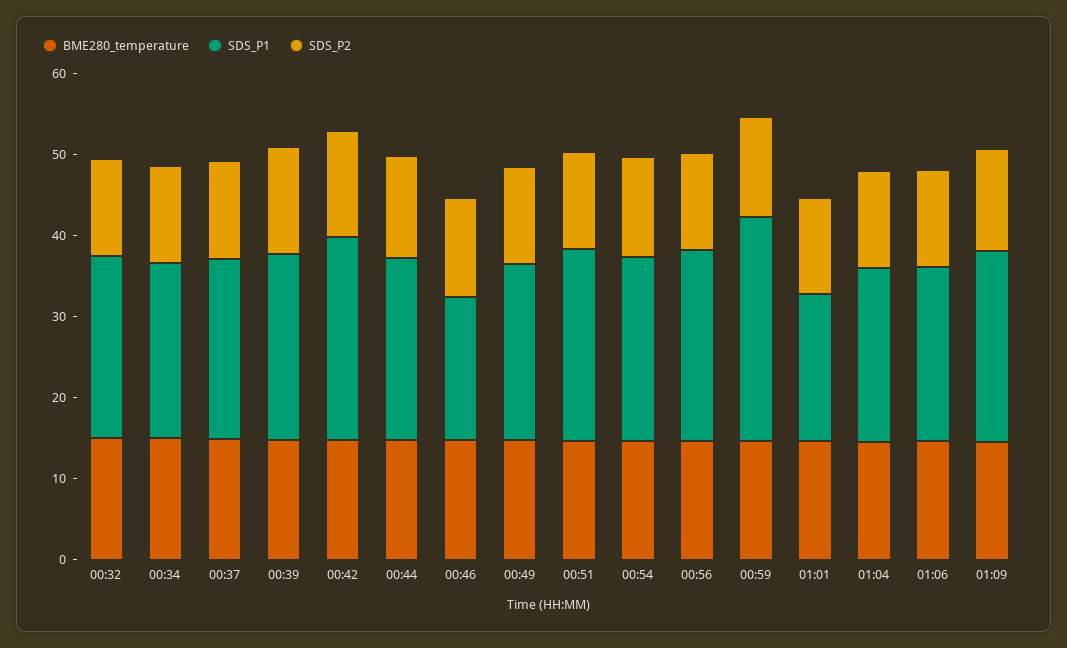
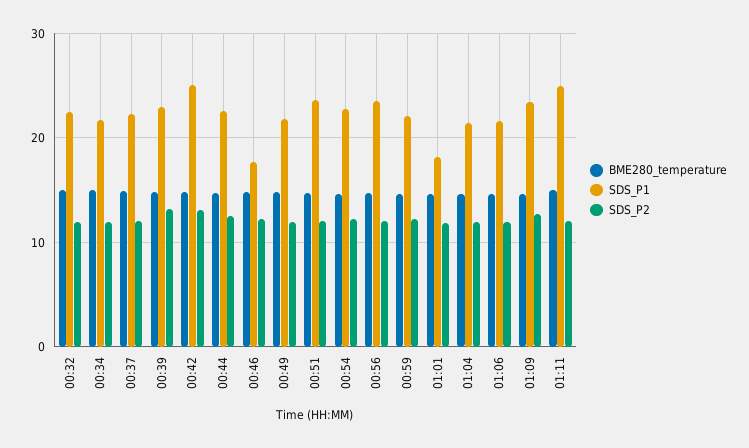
SDS_P1, 00:59: 28 -> 22
BME280_temperature, 01:11: none -> 15
SDS_P1, 01:11: none -> 25
SDS_P2, 01:11: none -> 12

